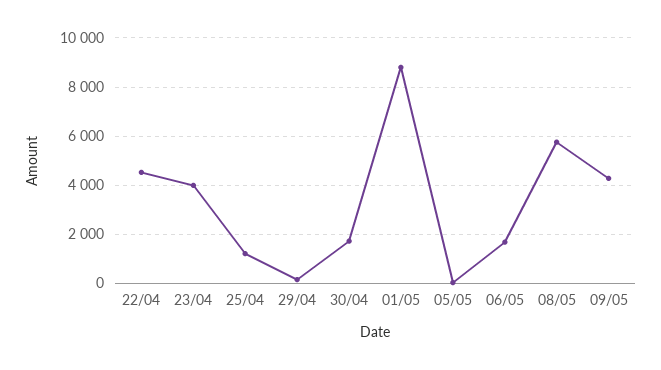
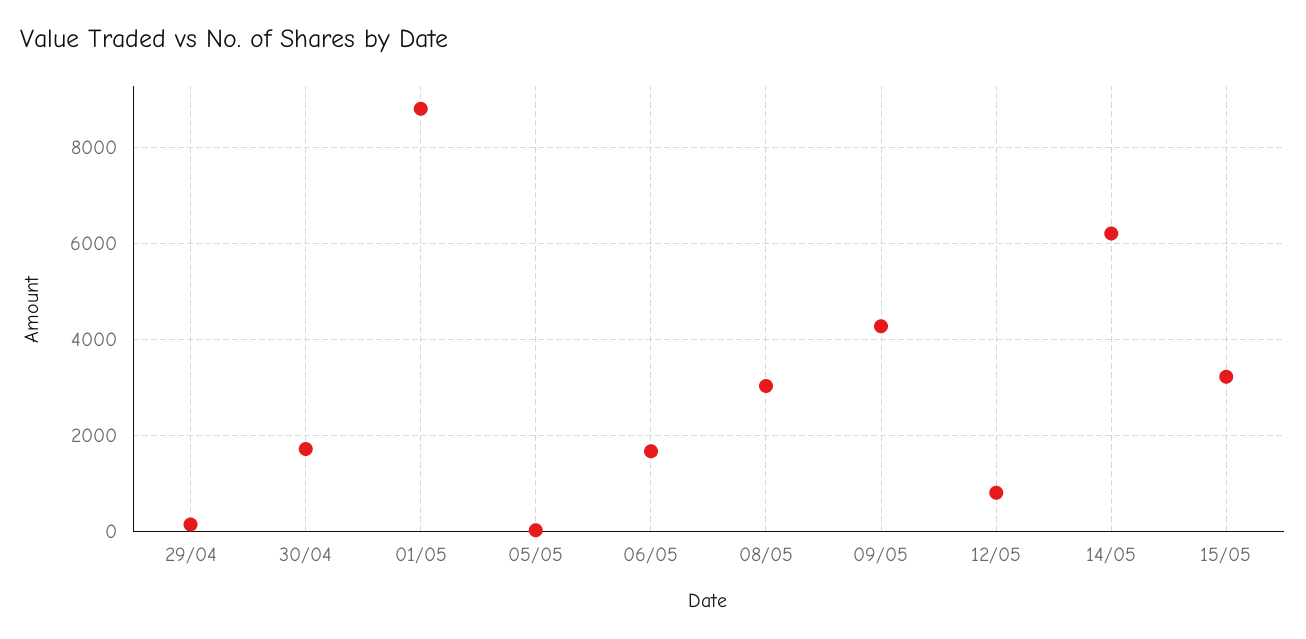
22/04: 4500 -> none
23/04: 4000 -> none
25/04: 1250 -> none
08/05: 5750 -> 3000
12/05: none -> 800
14/05: none -> 6200
15/05: none -> 3200

